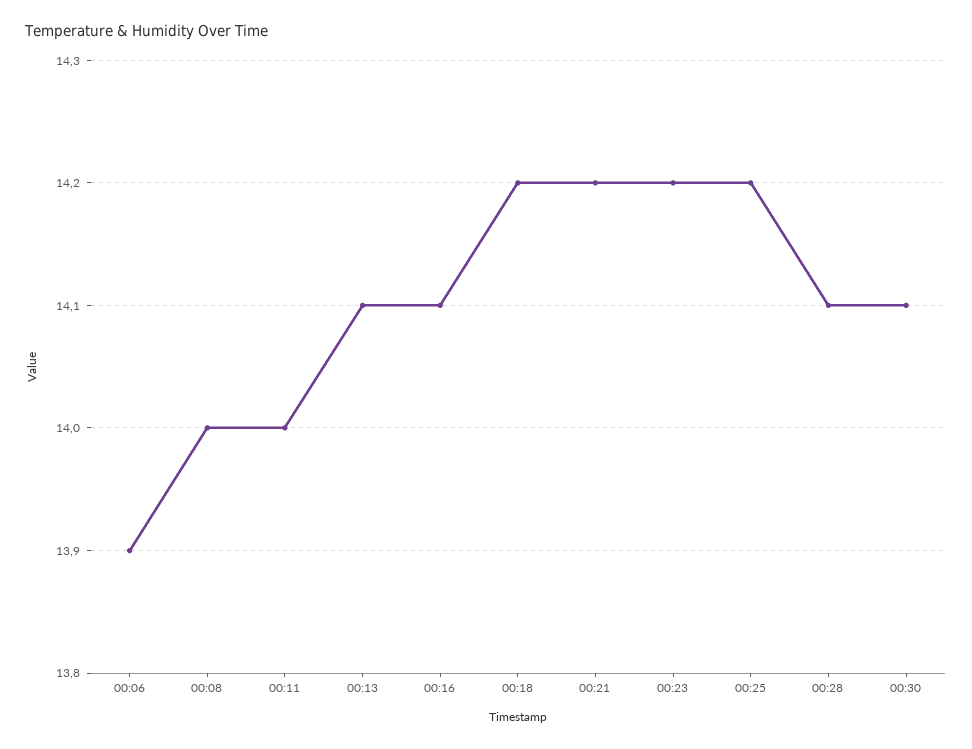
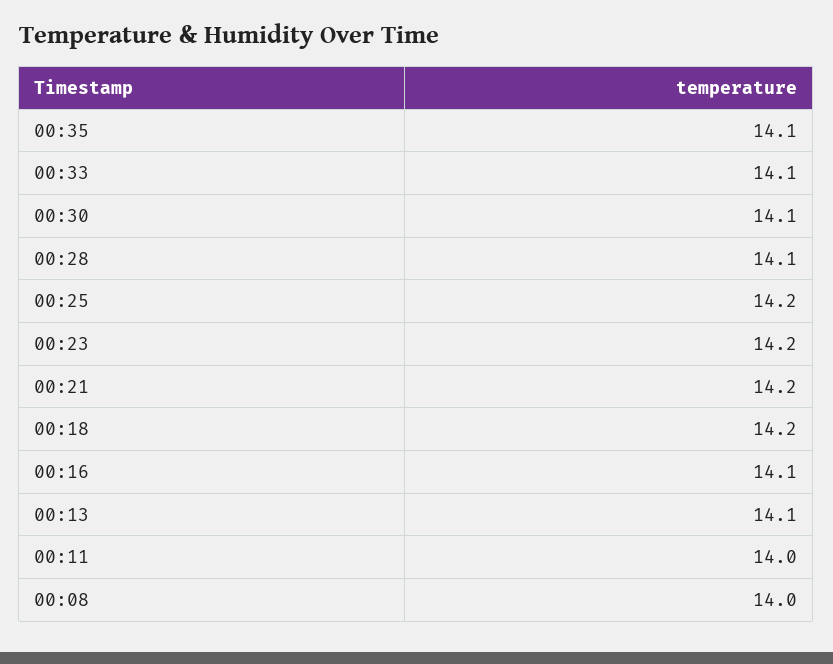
00:06: 13.9 -> none
00:35: none -> 14.1
00:33: none -> 14.1

